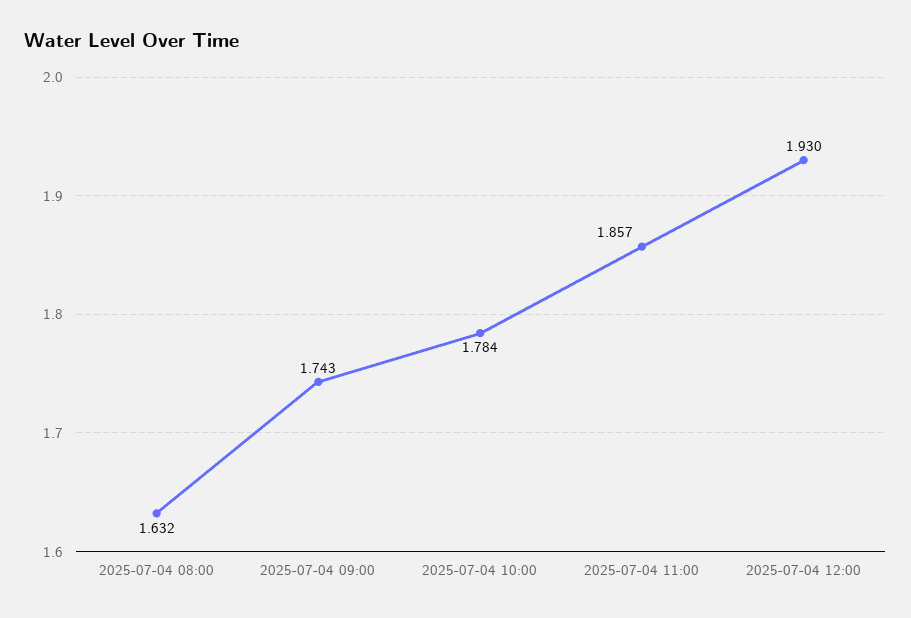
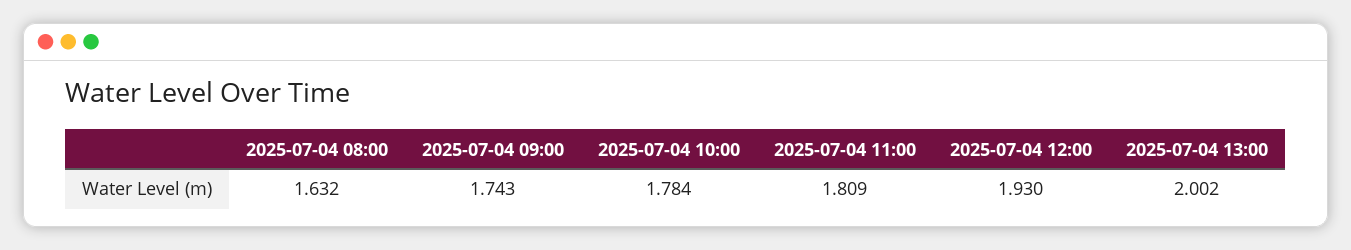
2025-07-04 11:00: 1.857 -> 1.809
2025-07-04 13:00: none -> 2.002

